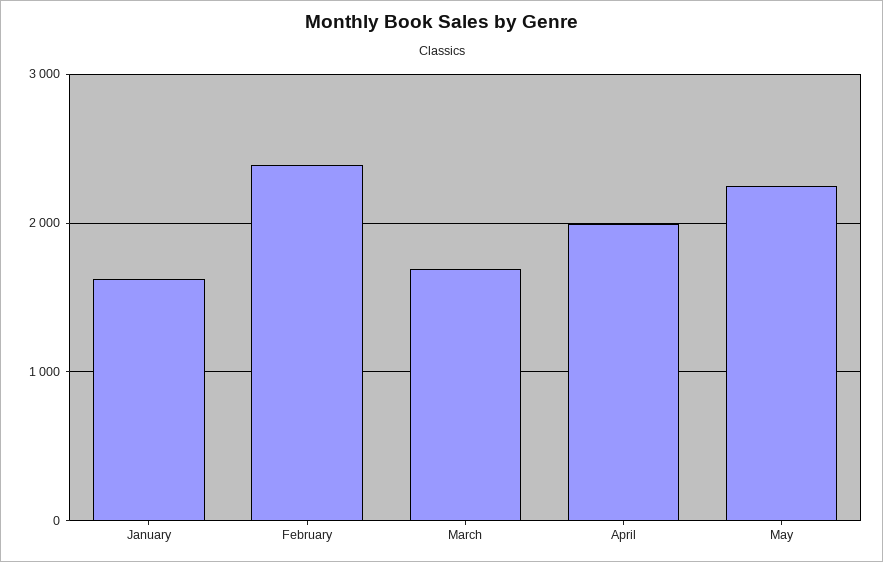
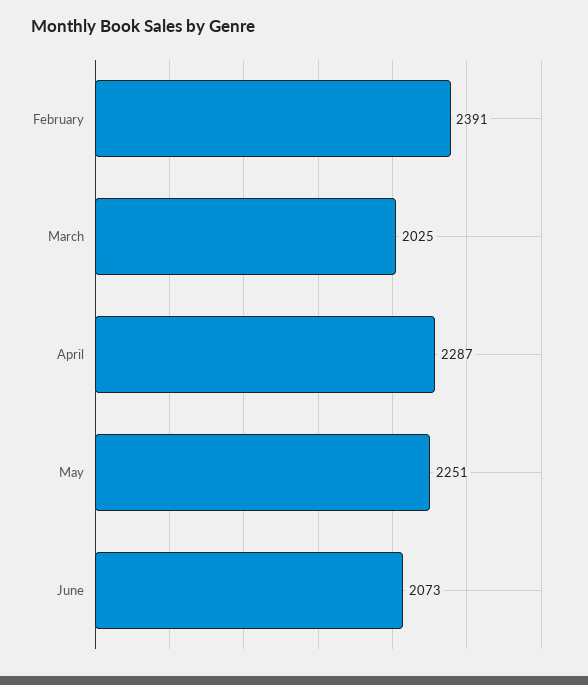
January: 1600 -> none
March: 1700 -> 2025
April: 2000 -> 2287
June: none -> 2073

